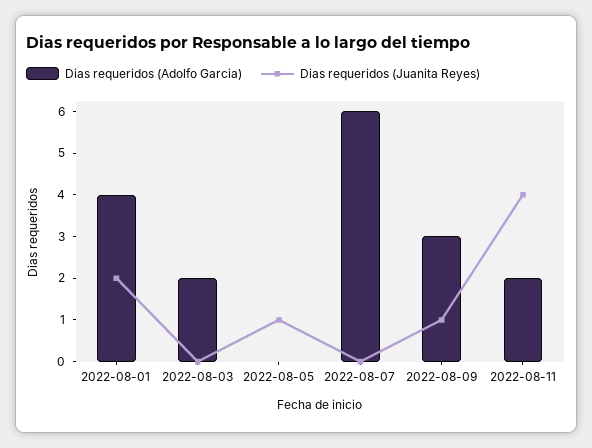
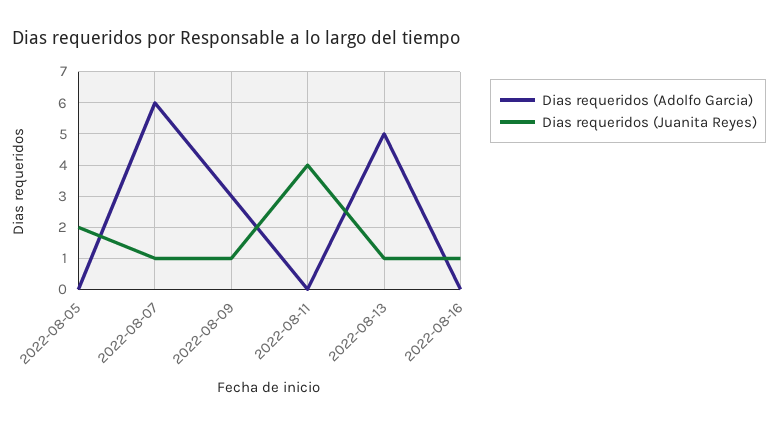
Dias requeridos (Adolfo Garcia), 2022-08-01: 4 -> none
Dias requeridos (Juanita Reyes), 2022-08-01: 2 -> none
Dias requeridos (Adolfo Garcia), 2022-08-03: 2 -> none
Dias requeridos (Juanita Reyes), 2022-08-03: 0 -> none
Dias requeridos (Juanita Reyes), 2022-08-05: 1 -> 2
Dias requeridos (Juanita Reyes), 2022-08-07: 0 -> 1
Dias requeridos (Adolfo Garcia), 2022-08-11: 2 -> 0
Dias requeridos (Adolfo Garcia), 2022-08-13: none -> 5
Dias requeridos (Juanita Reyes), 2022-08-13: none -> 1
Dias requeridos (Adolfo Garcia), 2022-08-16: none -> 0
Dias requeridos (Juanita Reyes), 2022-08-16: none -> 1

